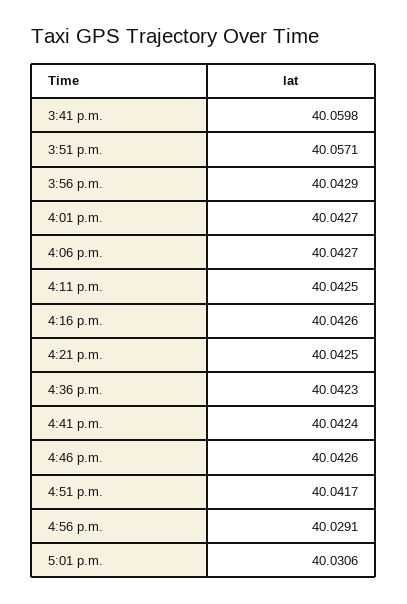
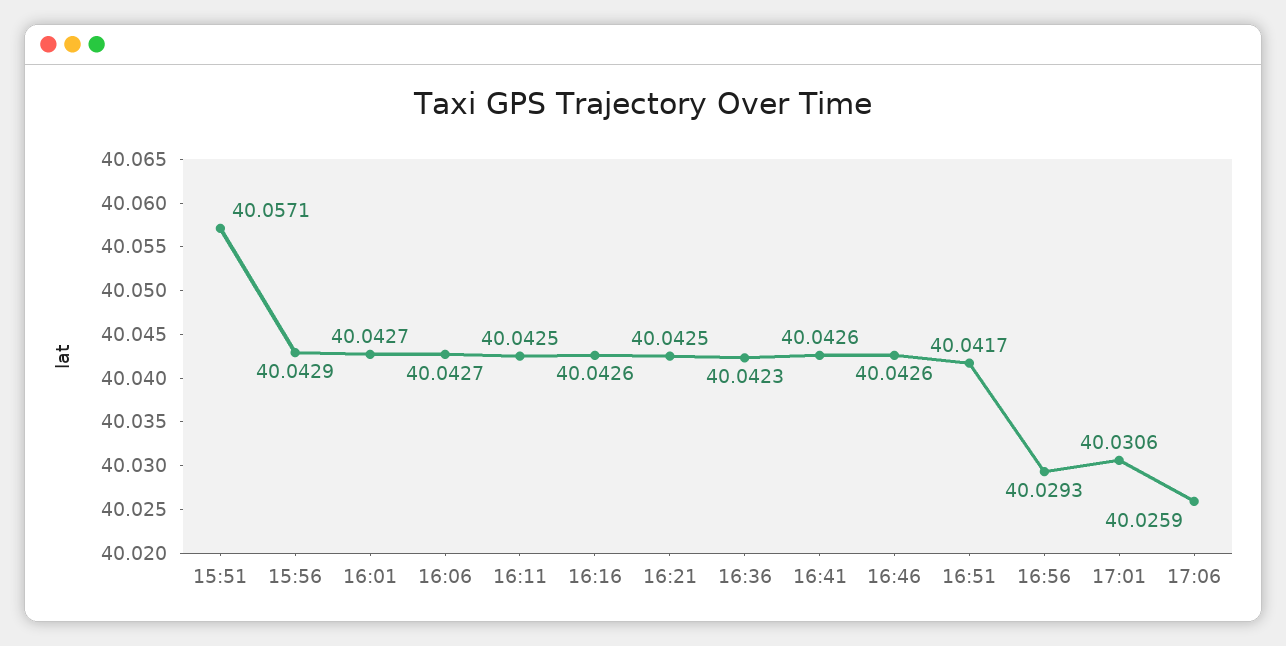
3:41 p.m.: 40.0598 -> none
4:41 p.m.: 40.0424 -> 40.0426
4:56 p.m.: 40.0291 -> 40.0293
17:06: none -> 40.0259

